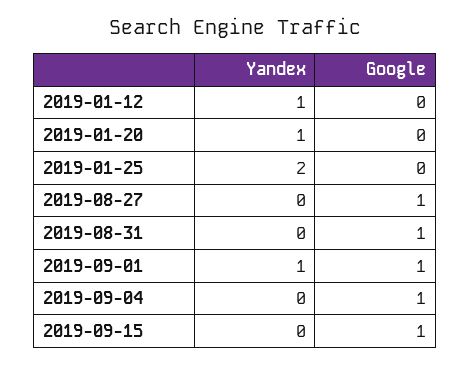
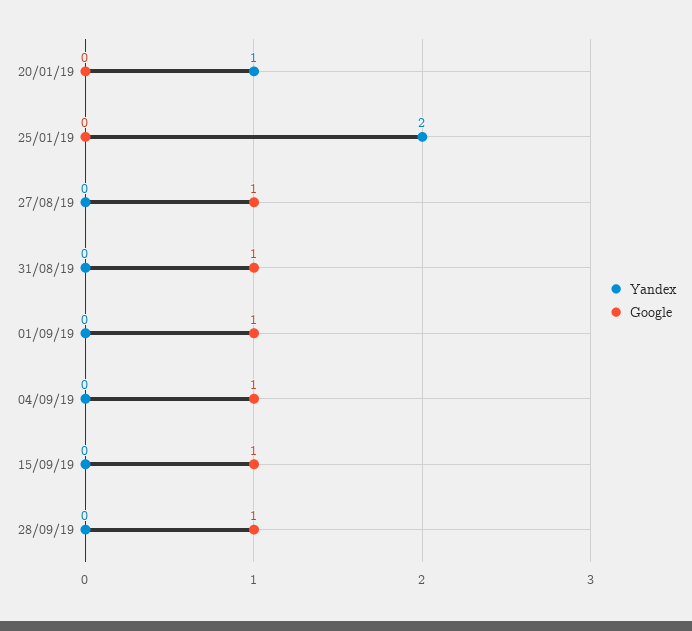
Yandex, 2019-01-12: 1 -> none
Google, 2019-01-12: 0 -> none
Yandex, 2019-09-01: 1 -> 0
Yandex, 28/09/19: none -> 0
Google, 28/09/19: none -> 1

